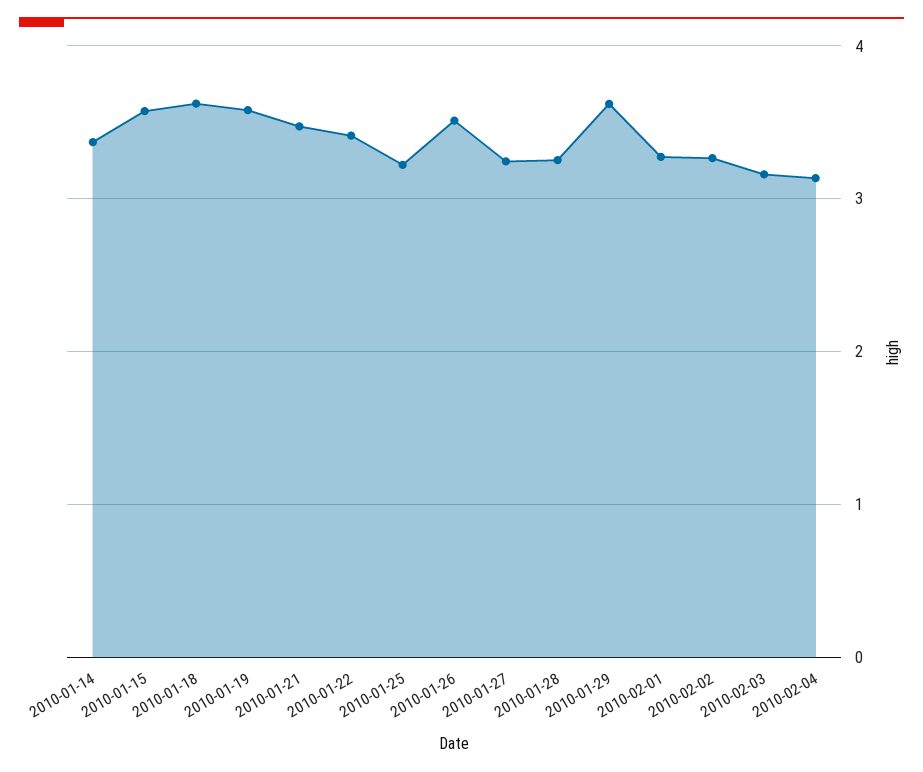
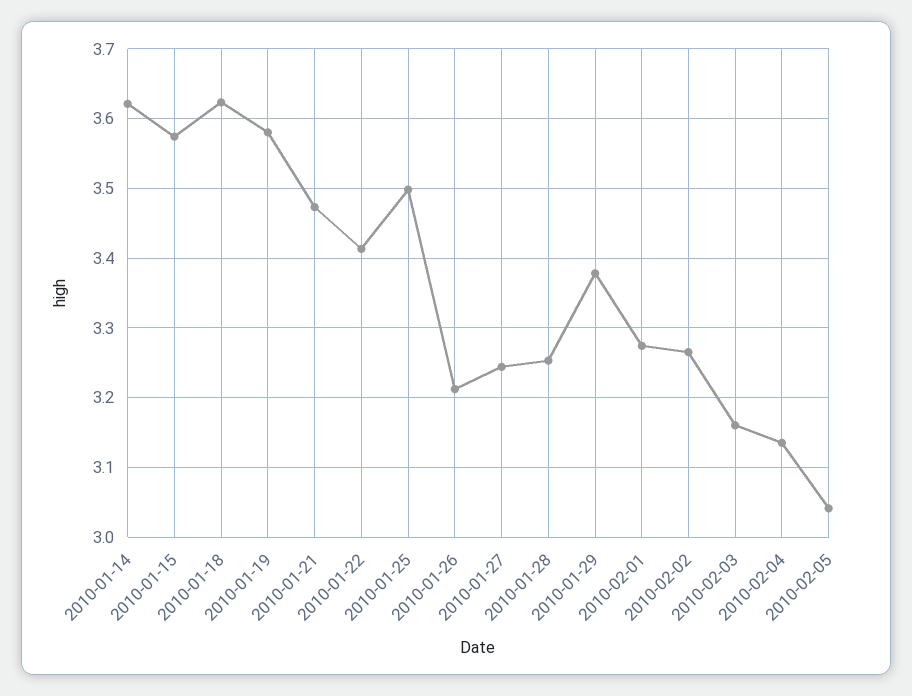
2010-01-14: 3.4 -> 3.62
2010-01-25: 3.2 -> 3.5
2010-01-26: 3.5 -> 3.21
2010-01-29: 3.6 -> 3.38
2010-02-05: none -> 3.04

